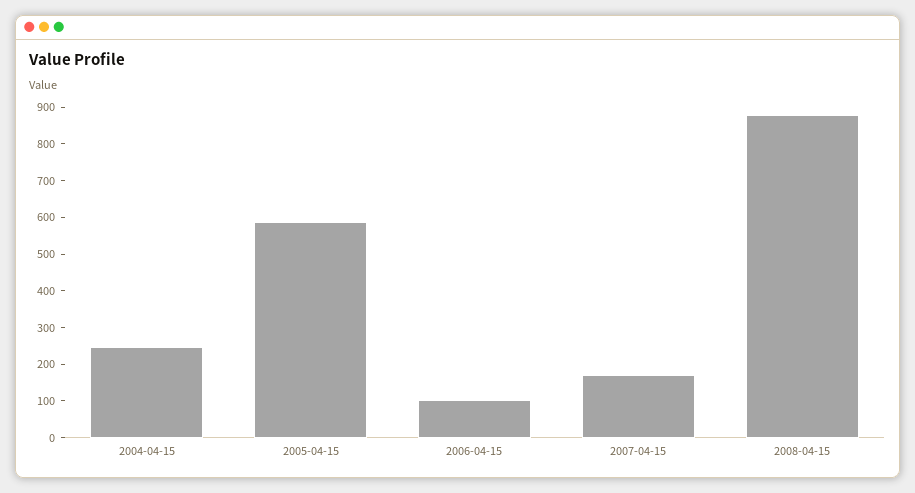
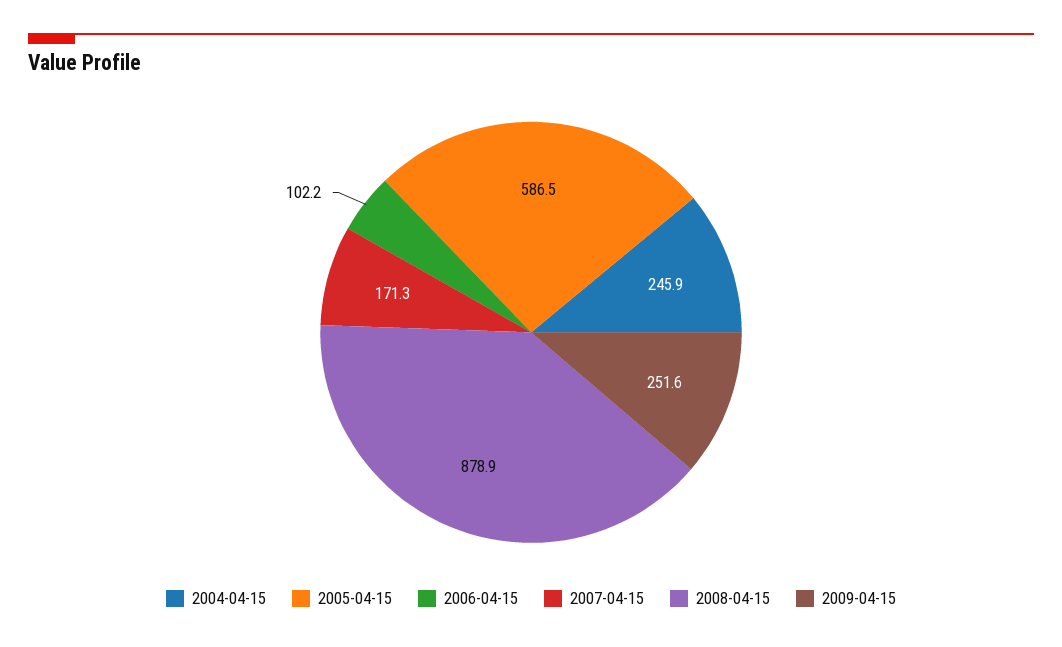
2009-04-15: none -> 251.6

